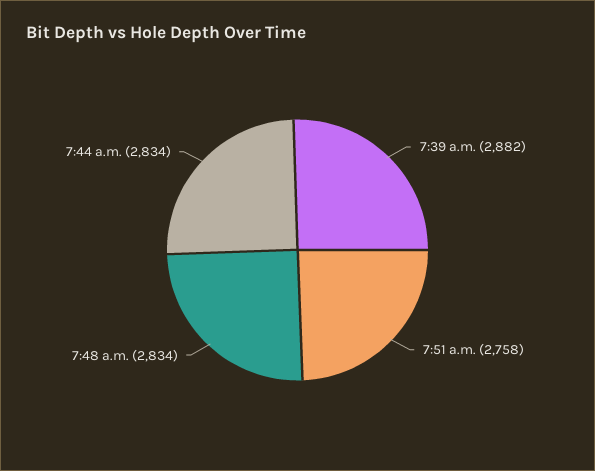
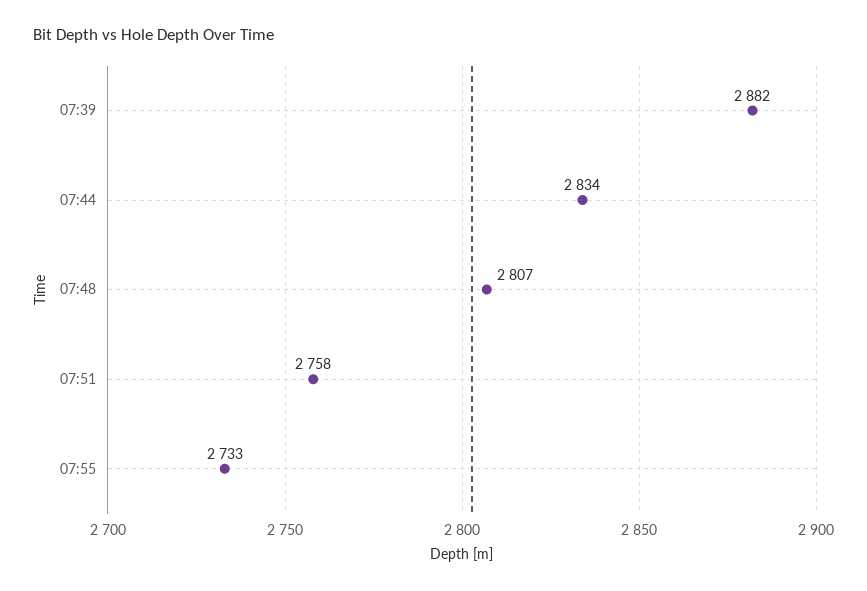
7:48 a.m.: 2834 -> 2807
07:55: none -> 2733

